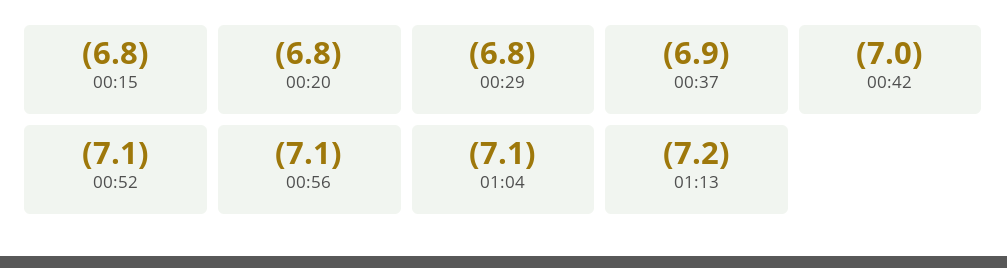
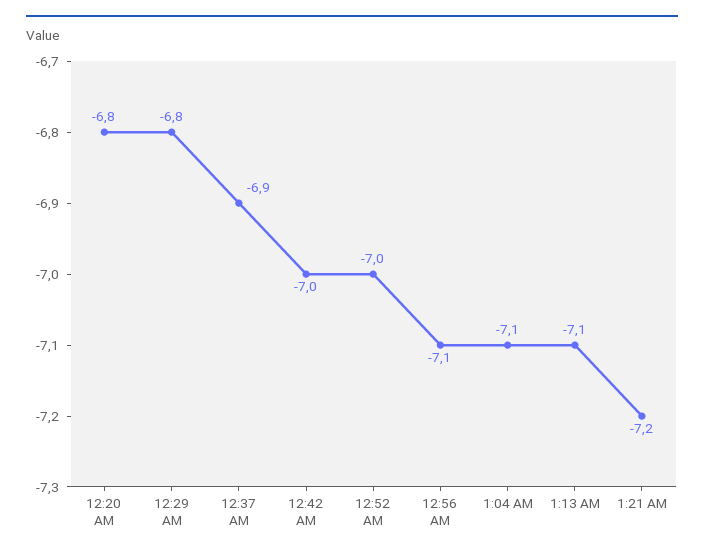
00:15: -6.8 -> none
00:52: -7.1 -> -7
01:13: -7.2 -> -7.1
1:21 AM: none -> -7.2

